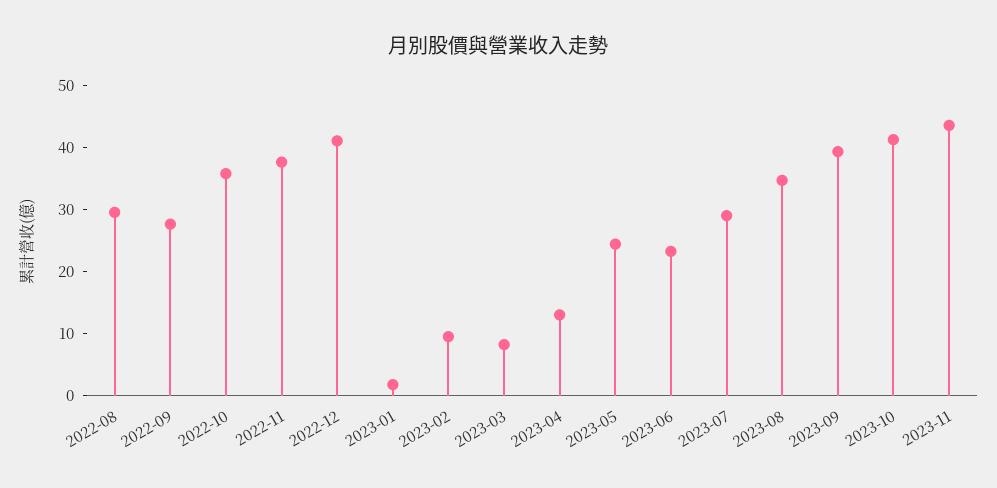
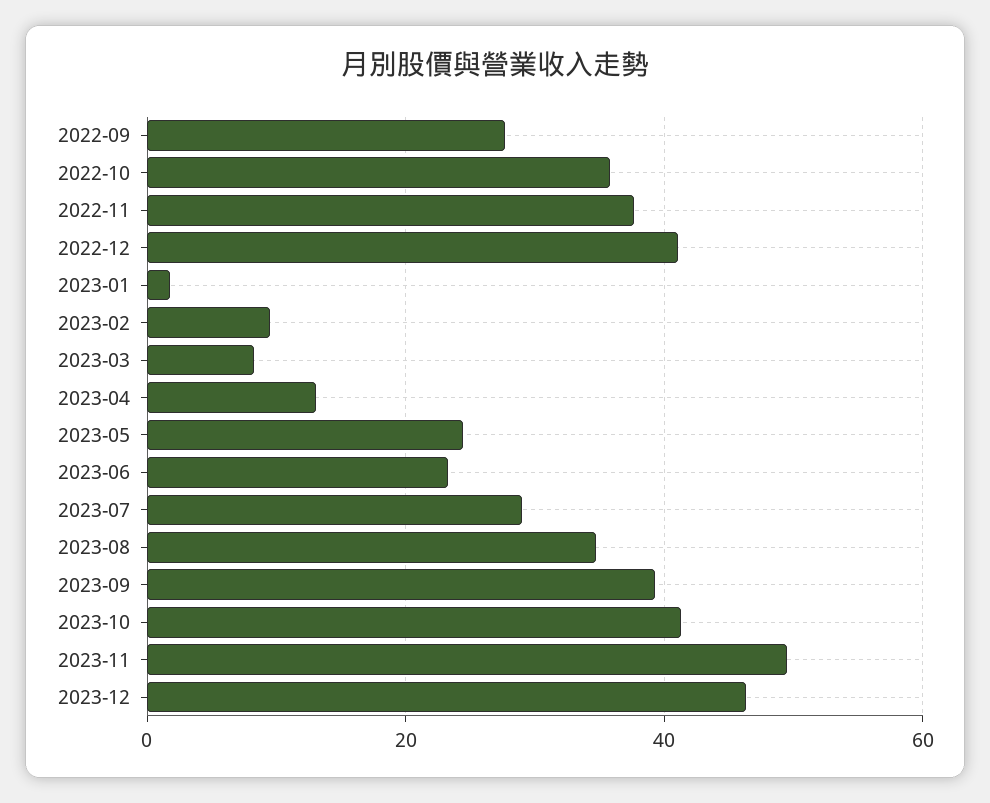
2022-08: 30 -> none
2023-11: 44 -> 50
2023-12: none -> 46

